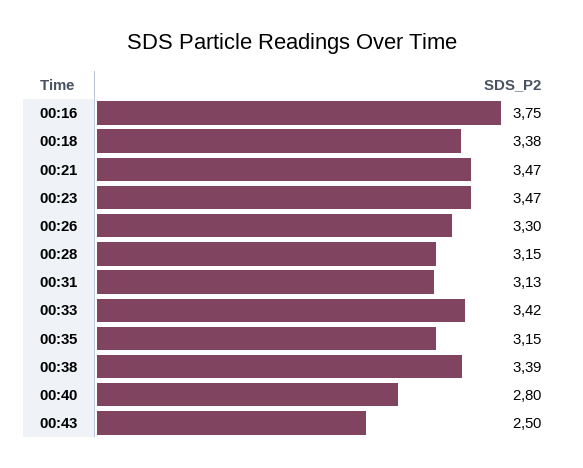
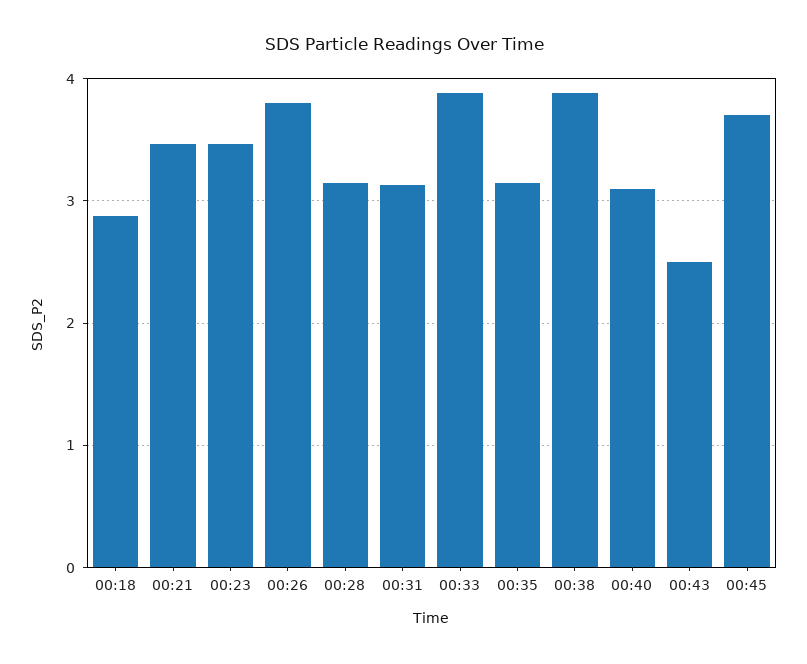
00:16: 3.75 -> none
00:18: 3.38 -> 2.9
00:26: 3.3 -> 3.8
00:33: 3.42 -> 3.9
00:38: 3.39 -> 3.9
00:40: 2.8 -> 3.1
00:45: none -> 3.7

